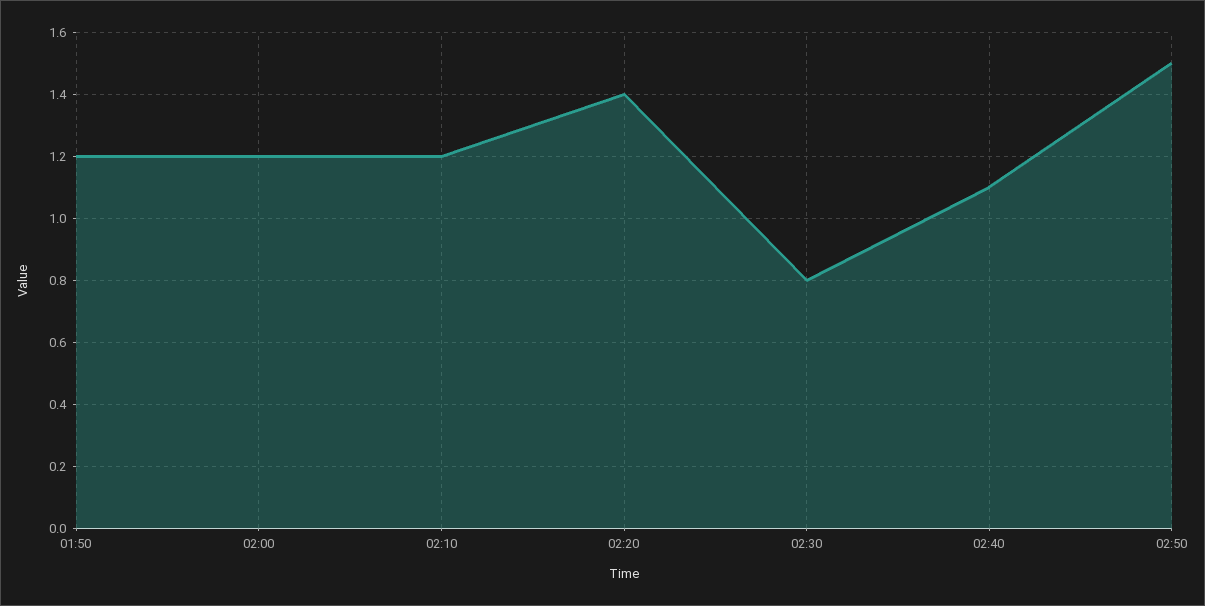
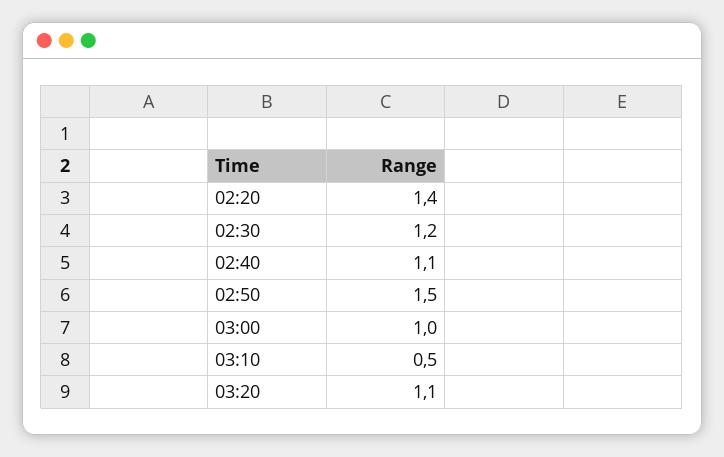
01:50: 1.2 -> none
02:00: 1.2 -> none
02:10: 1.2 -> none
02:30: 0.8 -> 1.2
03:00: none -> 1
03:10: none -> 0.5
03:20: none -> 1.1

